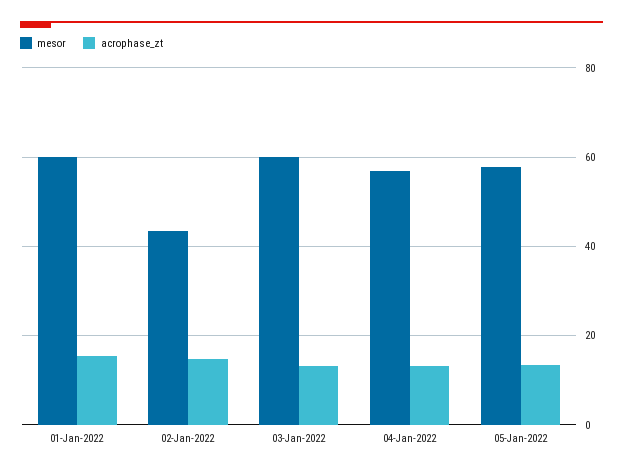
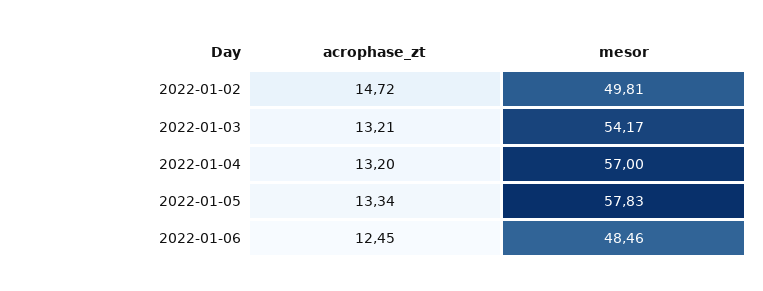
mesor, 01-Jan-2022: 60 -> none
acrophase_zt, 01-Jan-2022: 16 -> none
mesor, 02-Jan-2022: 44 -> 49.81
mesor, 03-Jan-2022: 60 -> 54.17
acrophase_zt, 2022-01-06: none -> 12.45
mesor, 2022-01-06: none -> 48.46

